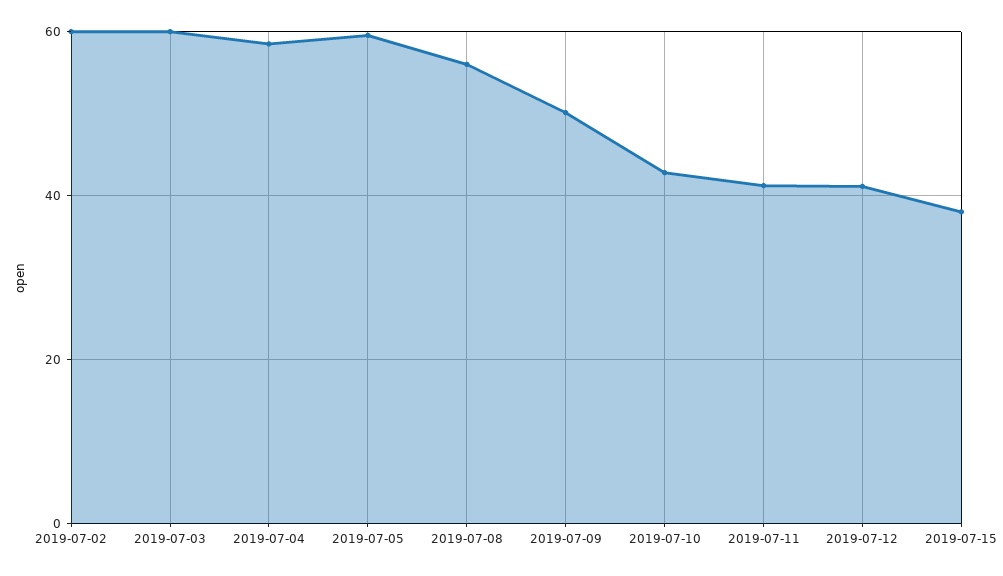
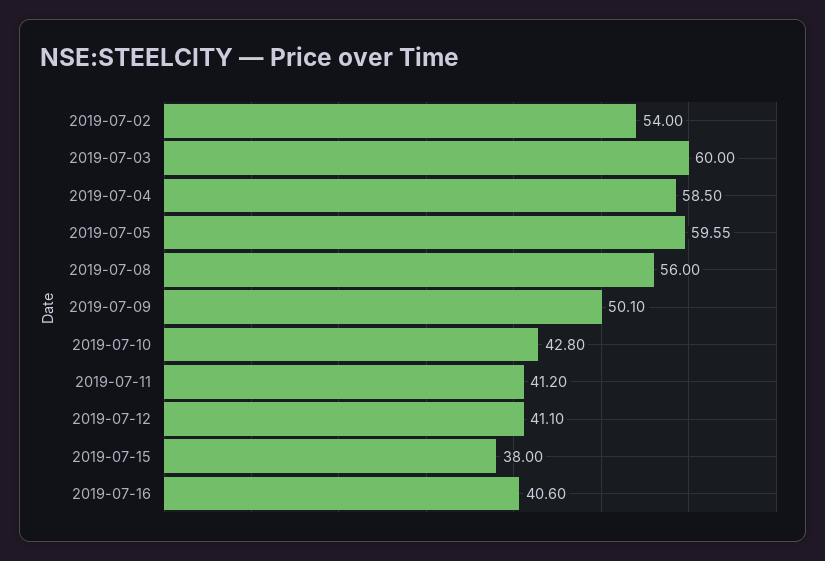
2019-07-02: 60 -> 54
2019-07-16: none -> 40.6

